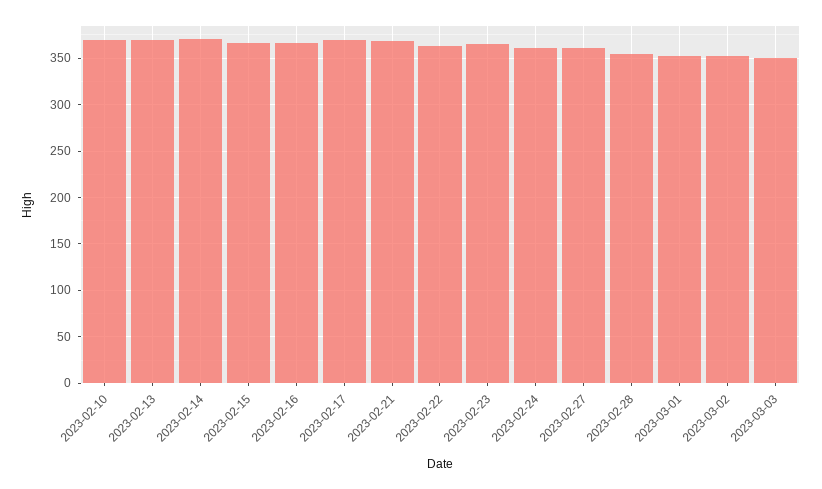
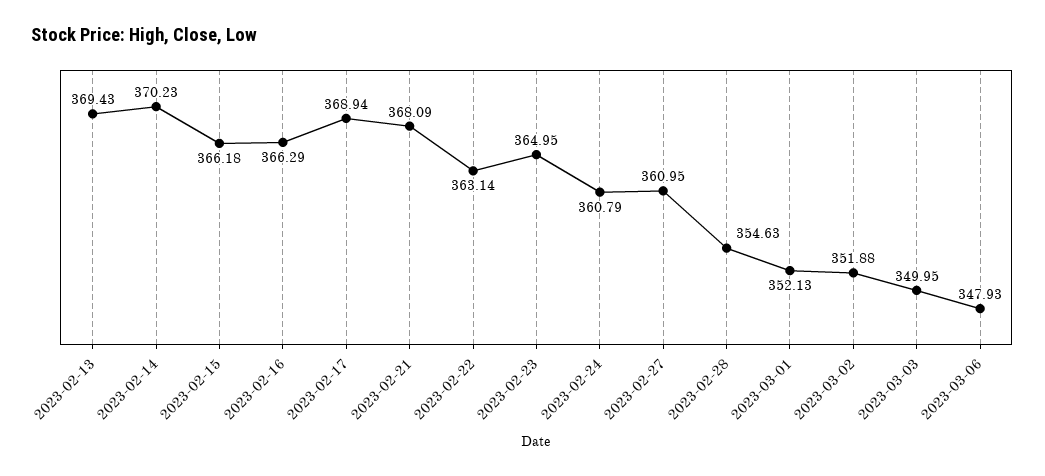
2023-02-10: 370 -> none
2023-03-06: none -> 347.93

